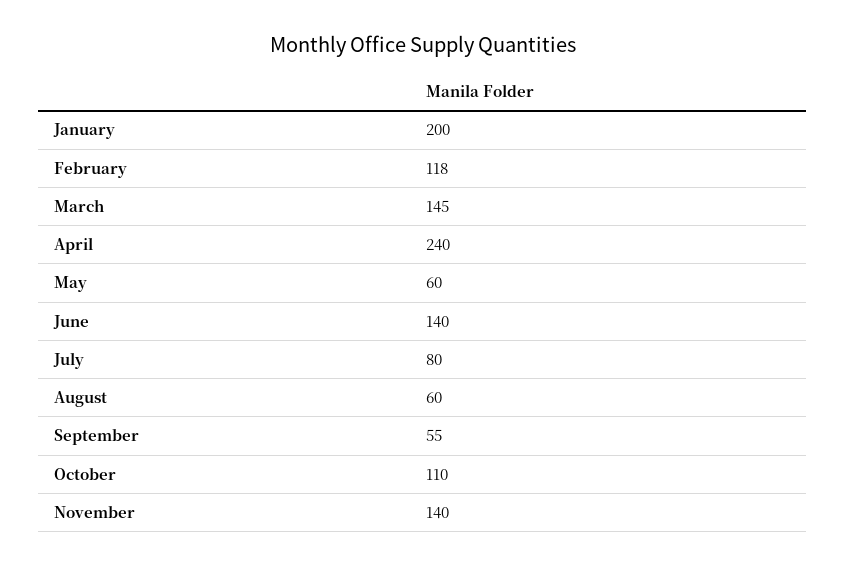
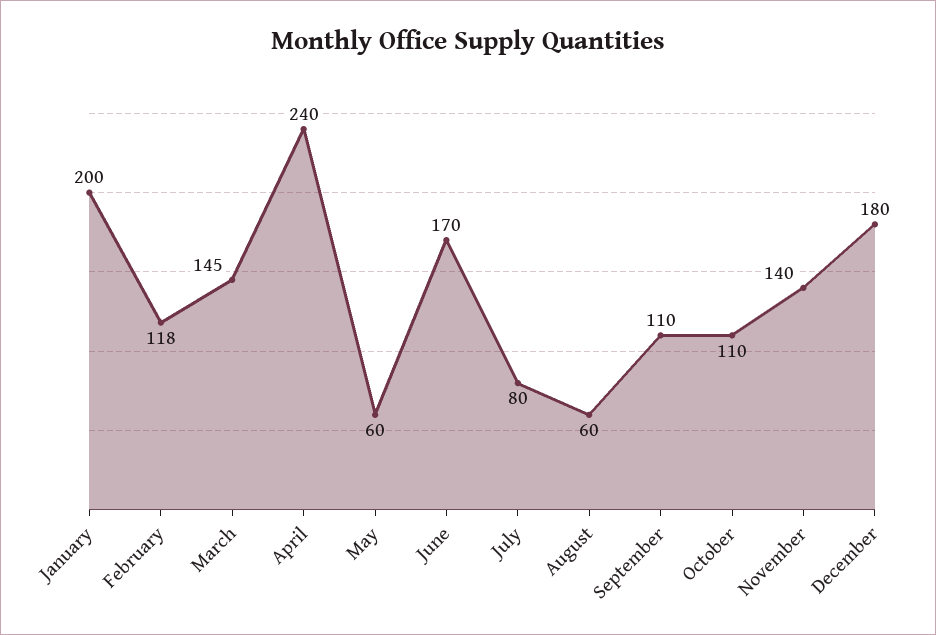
June: 140 -> 170
September: 55 -> 110
December: none -> 180

